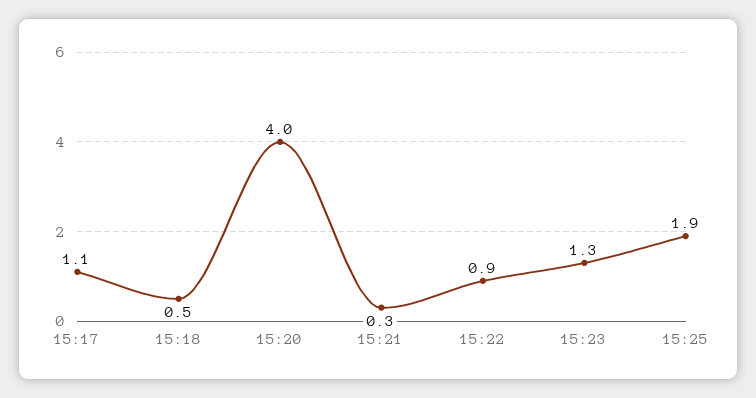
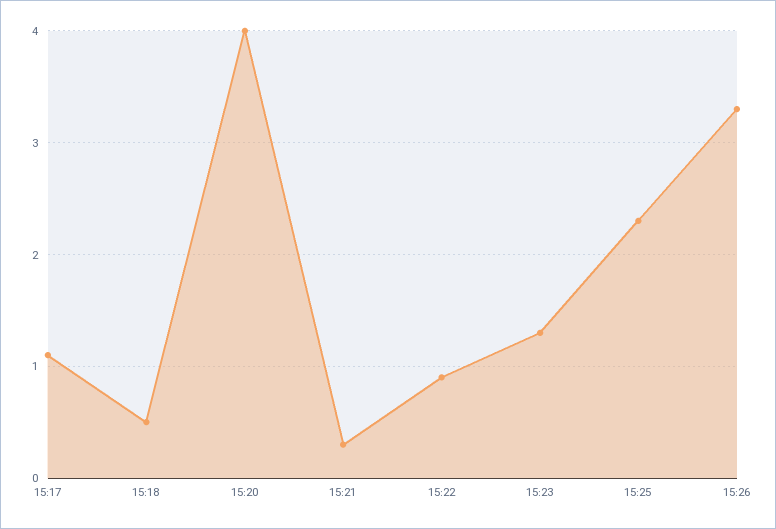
15:25: 1.9 -> 2.3
15:26: none -> 3.3

